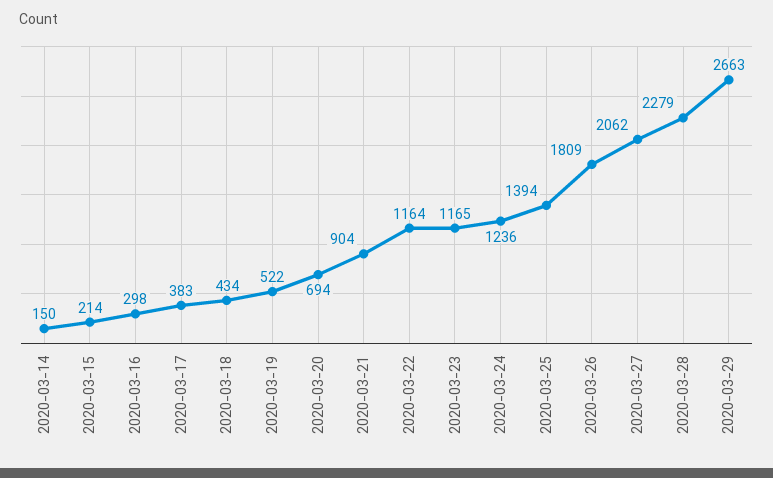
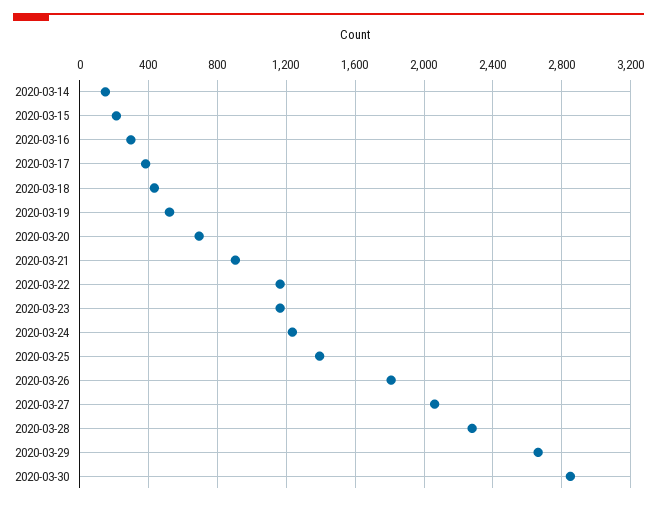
2020-03-30: none -> 2850

